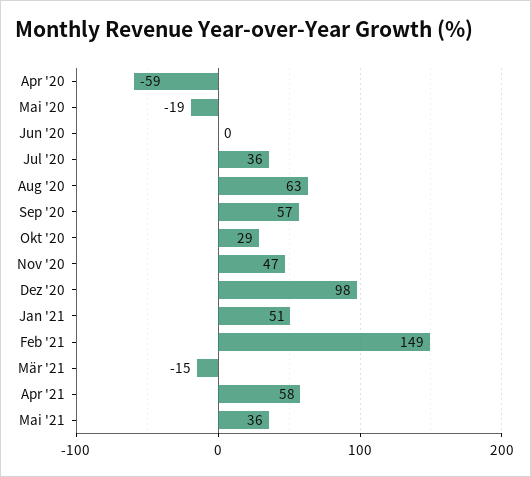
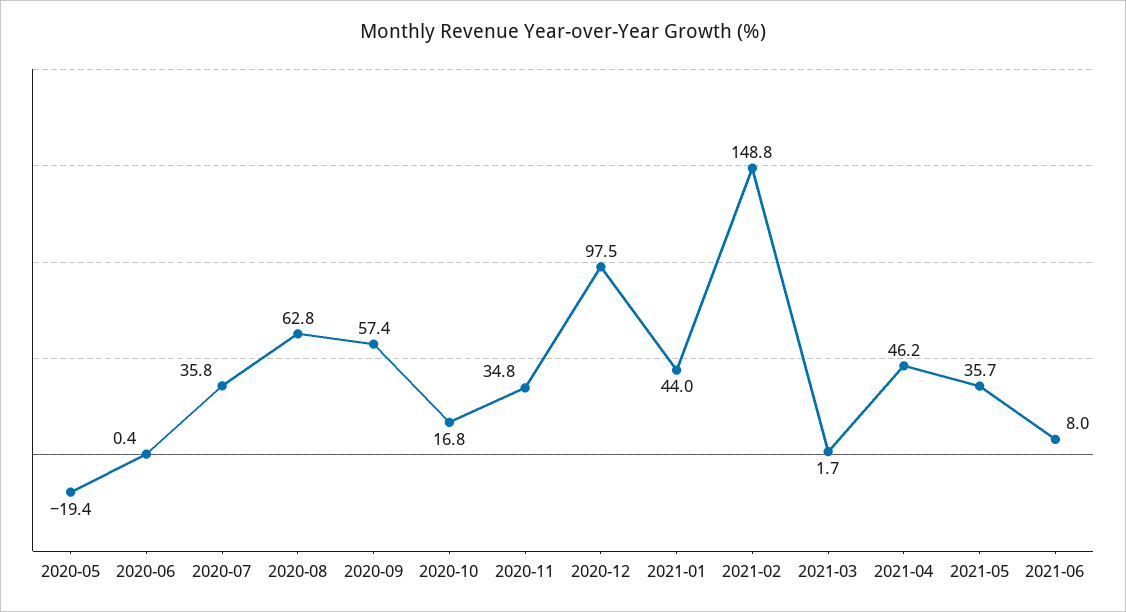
Apr '20: -59 -> none
Okt '20: 29 -> 16.8
Nov '20: 47 -> 34.8
Jan '21: 51 -> 44
Mär '21: -15 -> 1.7
Apr '21: 58 -> 46.2
2021-06: none -> 8

